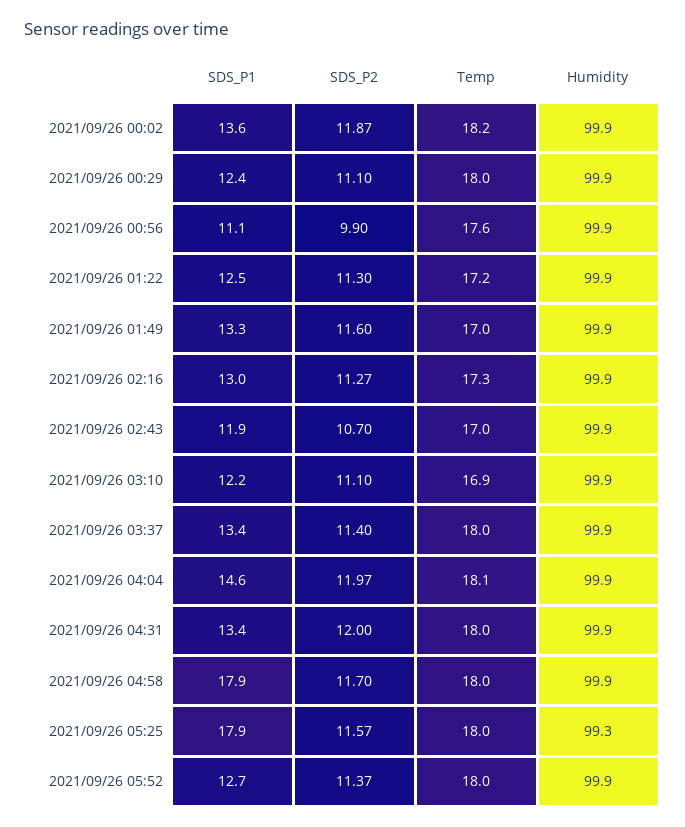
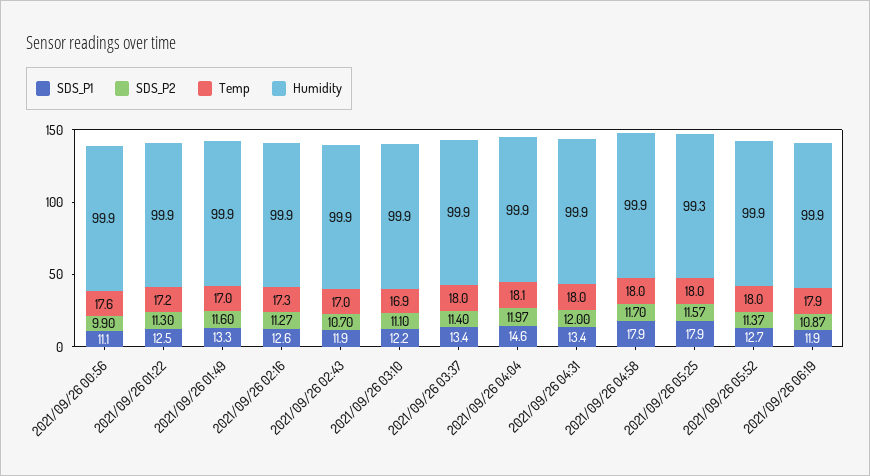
SDS_P1, 2021/09/26 00:02: 13.6 -> none
SDS_P2, 2021/09/26 00:02: 11.87 -> none
Temp, 2021/09/26 00:02: 18.2 -> none
Humidity, 2021/09/26 00:02: 99.9 -> none
SDS_P1, 2021/09/26 00:29: 12.4 -> none
SDS_P2, 2021/09/26 00:29: 11.1 -> none
Temp, 2021/09/26 00:29: 18 -> none
Humidity, 2021/09/26 00:29: 99.9 -> none
SDS_P1, 2021/09/26 02:16: 13 -> 12.6
SDS_P1, 2021/09/26 06:19: none -> 11.9
SDS_P2, 2021/09/26 06:19: none -> 10.87
Temp, 2021/09/26 06:19: none -> 17.9
Humidity, 2021/09/26 06:19: none -> 99.9

